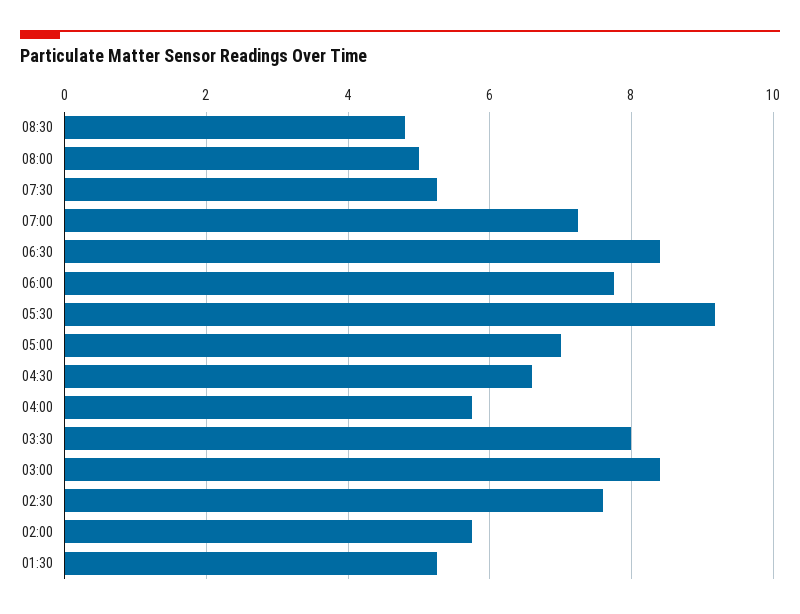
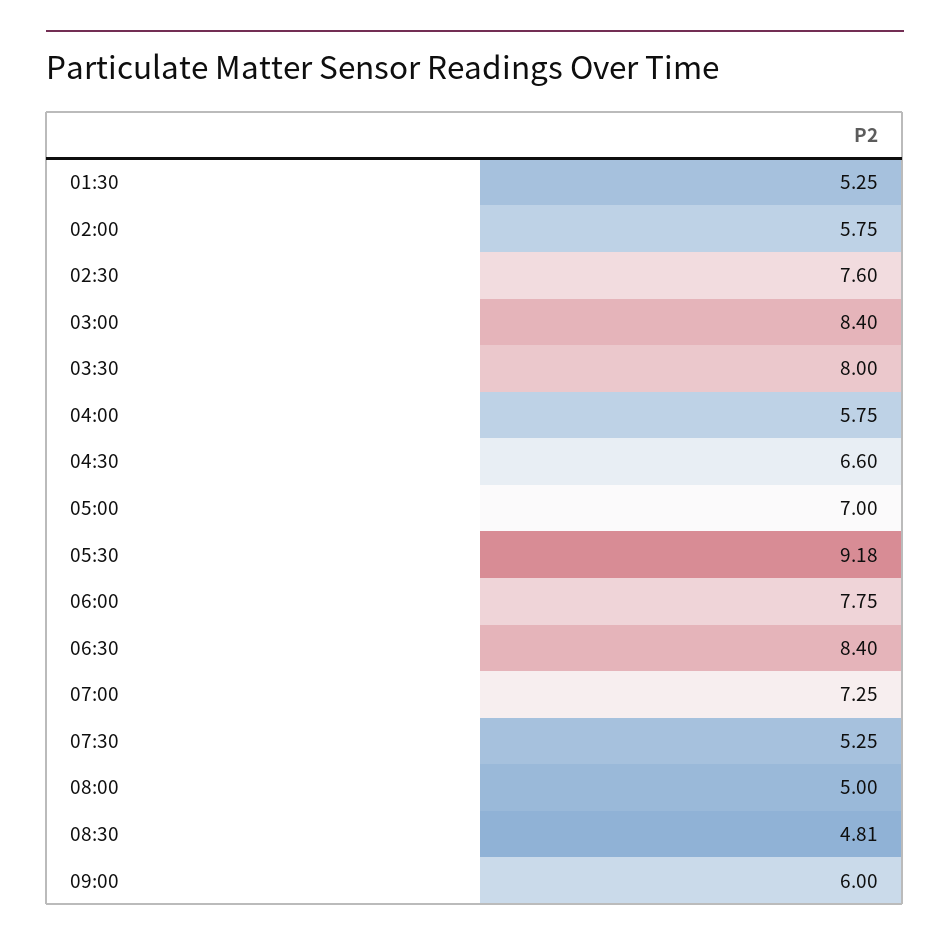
09:00: none -> 6

